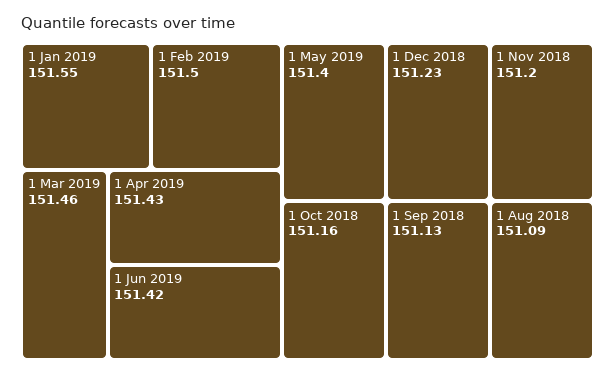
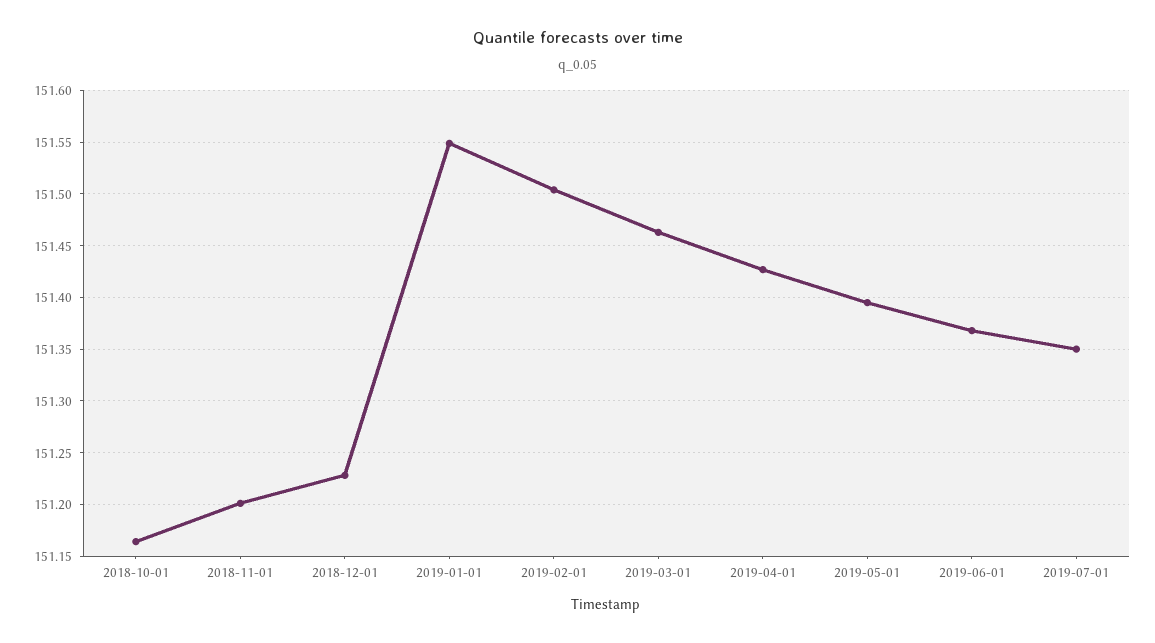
1 Jun 2019: 151.42 -> 151.37
1 Sep 2018: 151.13 -> none
1 Aug 2018: 151.09 -> none
2019-07-01: none -> 151.35

